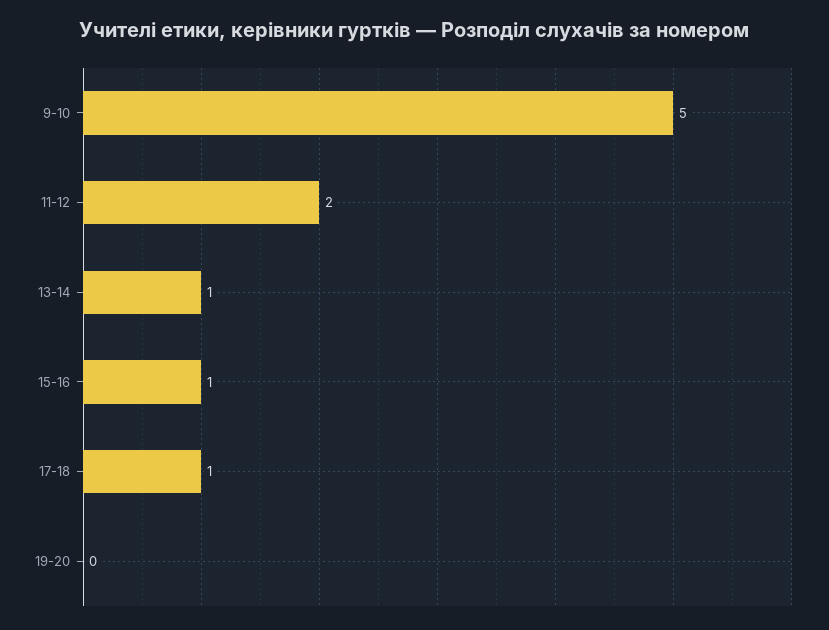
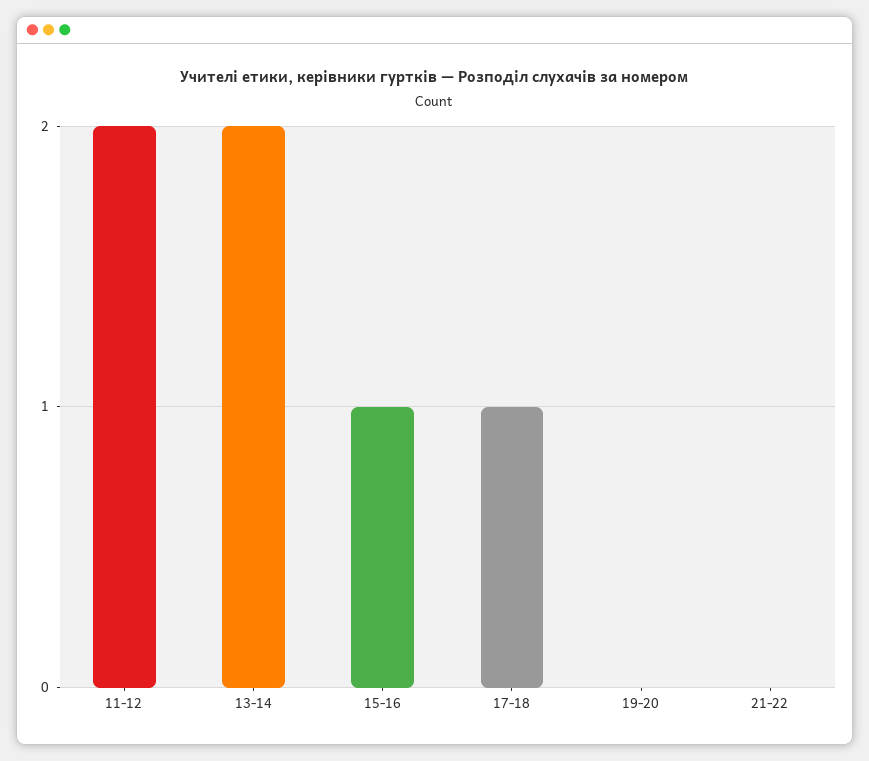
9-10: 5 -> none
13-14: 1 -> 2
21-22: none -> 0

